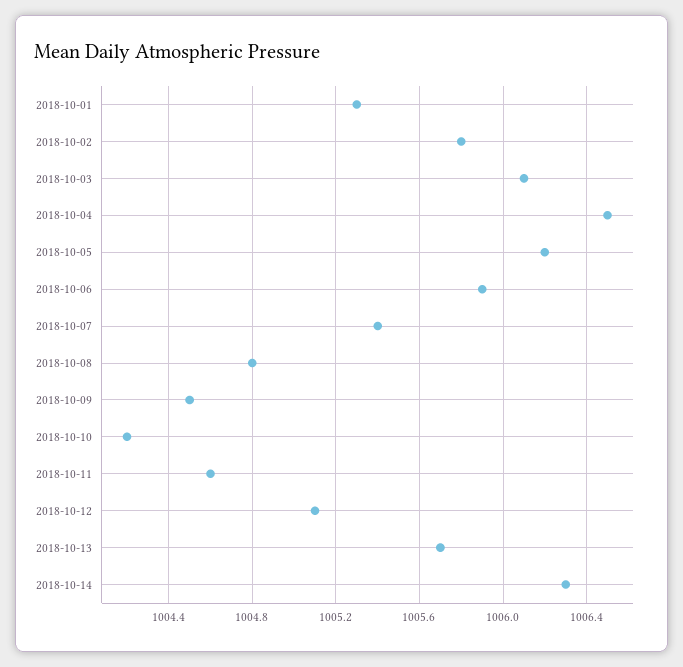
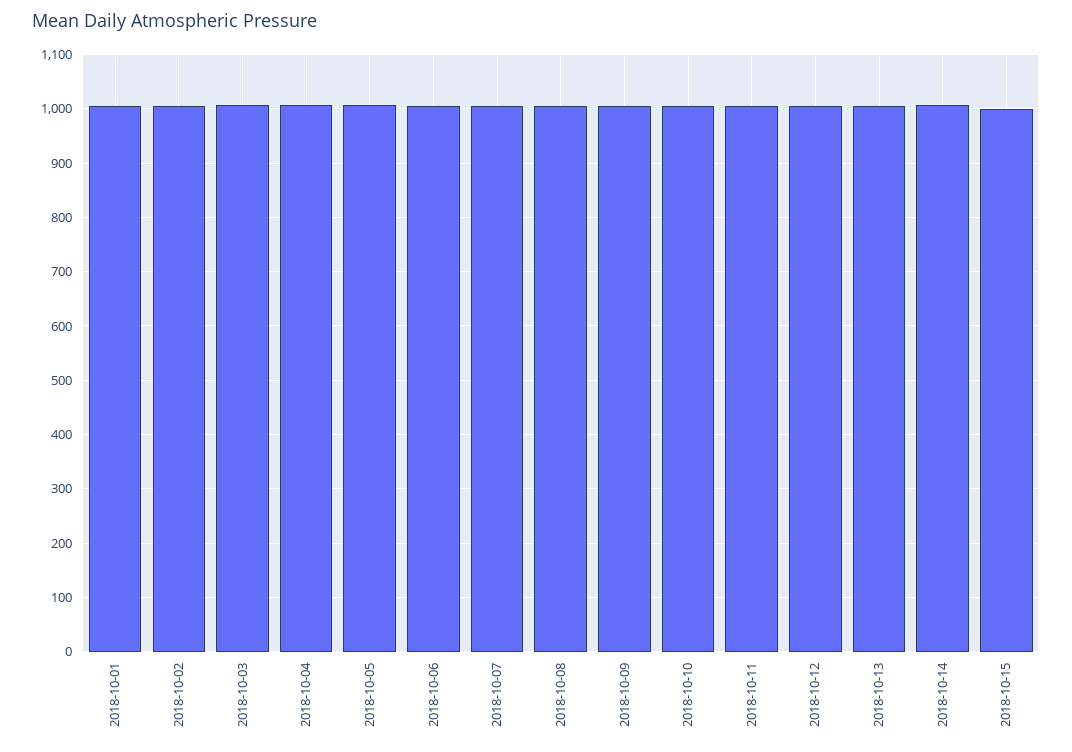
2018-10-15: none -> 1000

